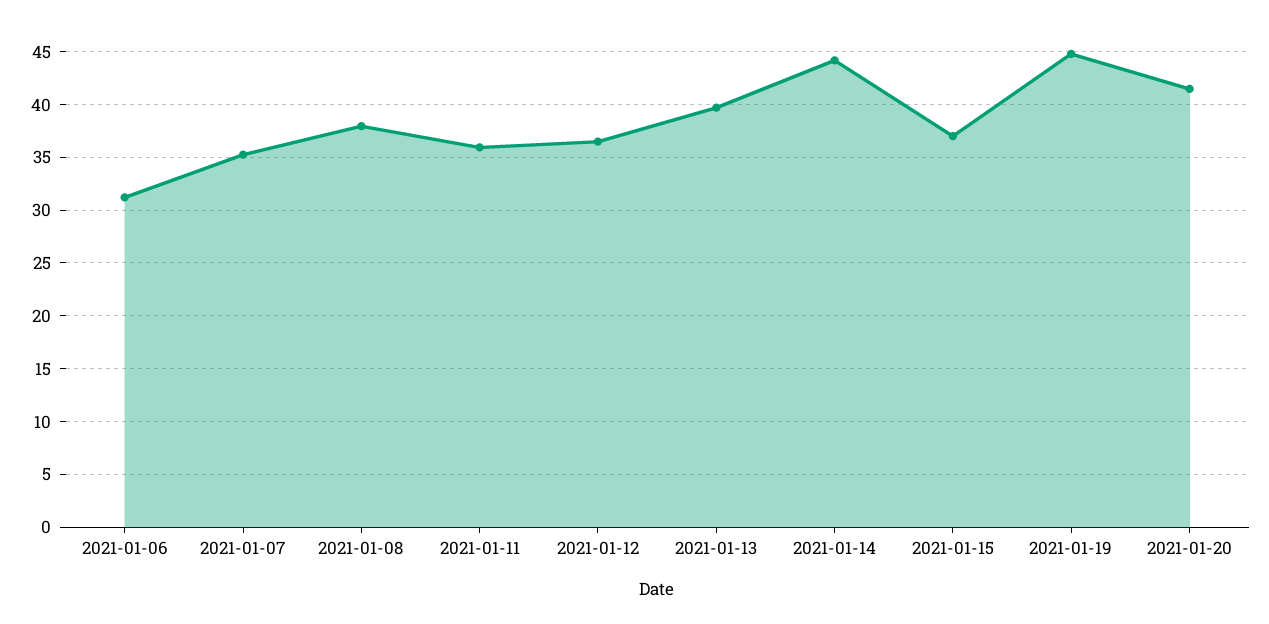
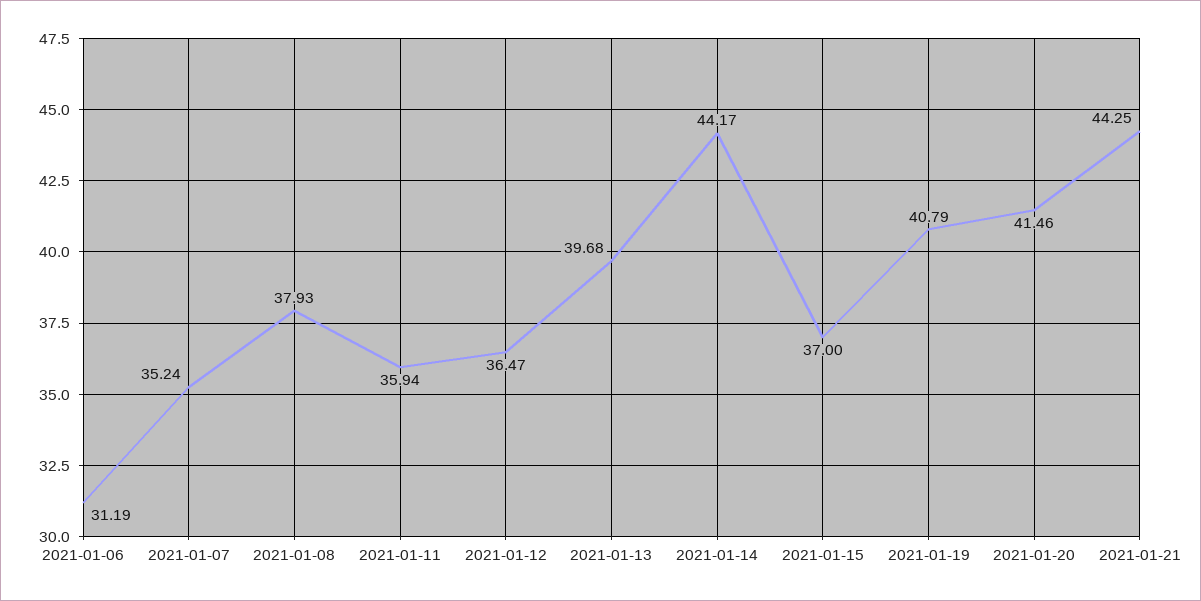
2021-01-19: 45 -> 40.79
2021-01-21: none -> 44.25

